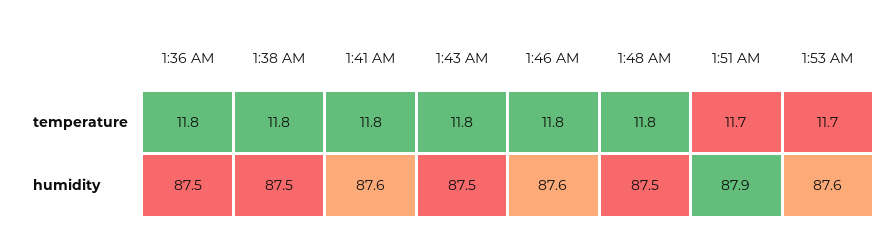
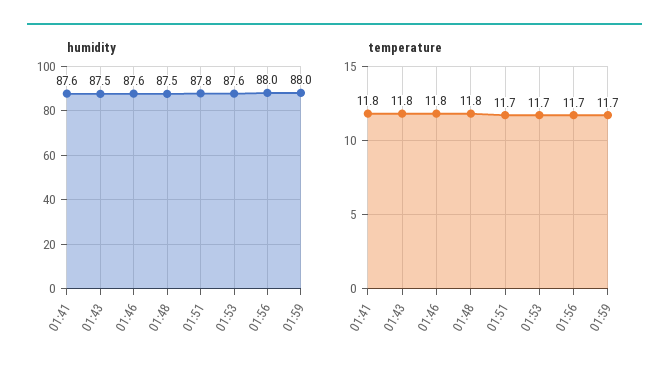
temperature, 1:36 AM: 11.8 -> none
temperature, 1:38 AM: 11.8 -> none
humidity, 1:36 AM: 87.5 -> none
humidity, 1:38 AM: 87.5 -> none
humidity, 1:51 AM: 87.9 -> 87.8
humidity, 01:56: none -> 88
humidity, 01:59: none -> 88
temperature, 01:56: none -> 11.7
temperature, 01:59: none -> 11.7

